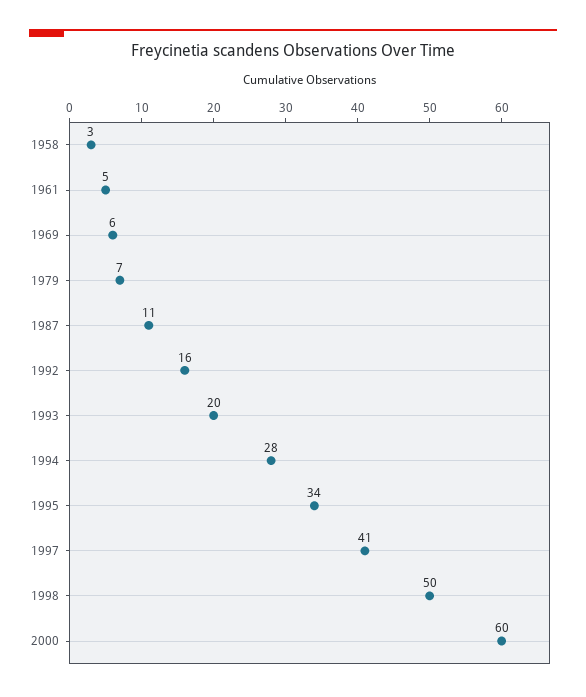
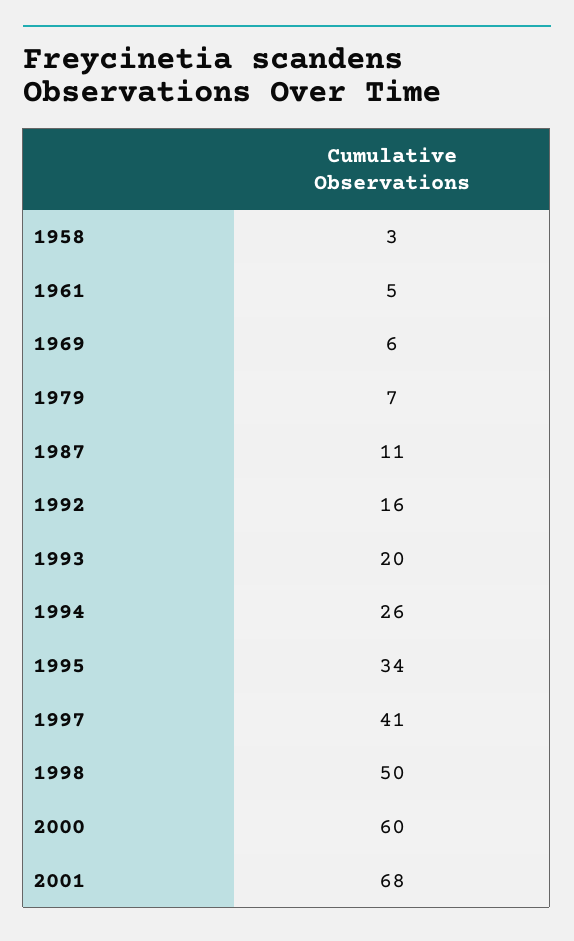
1994: 28 -> 26
2001: none -> 68

